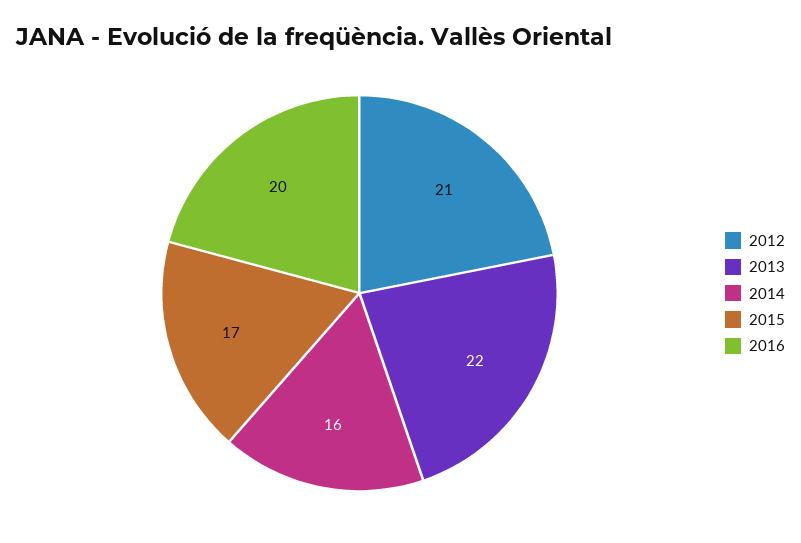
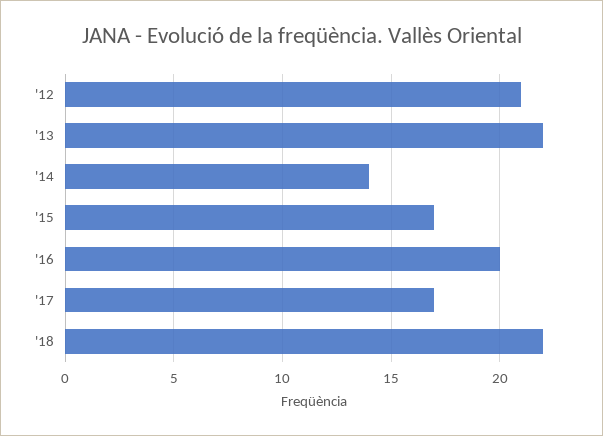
2014: 16 -> 14
'17: none -> 17
'18: none -> 22

